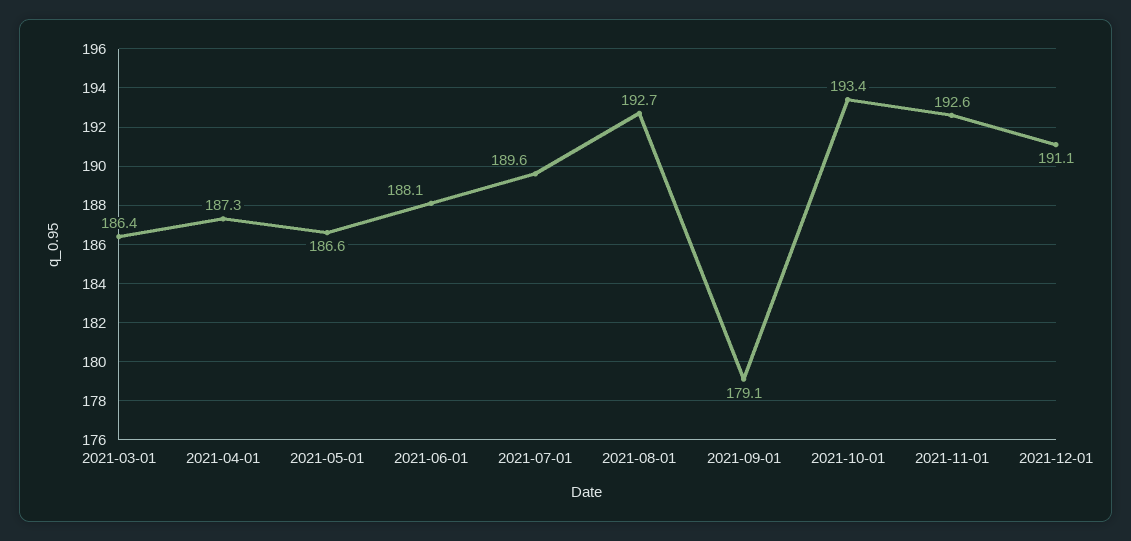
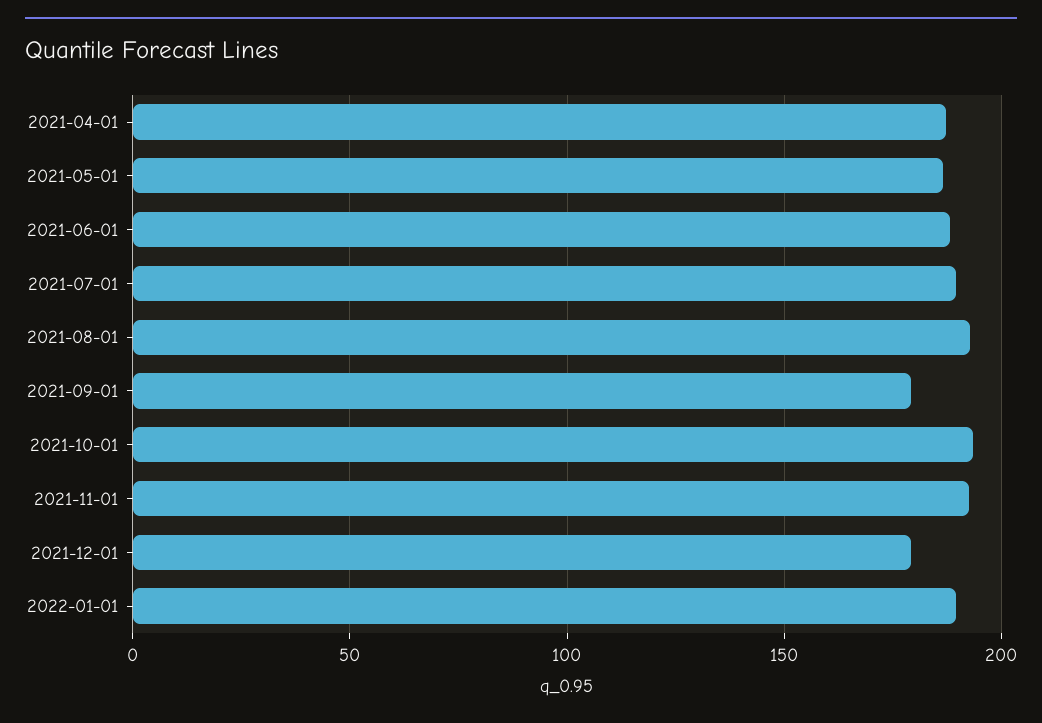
2021-03-01: 186.4 -> none
2021-12-01: 191.1 -> 180
2022-01-01: none -> 190

